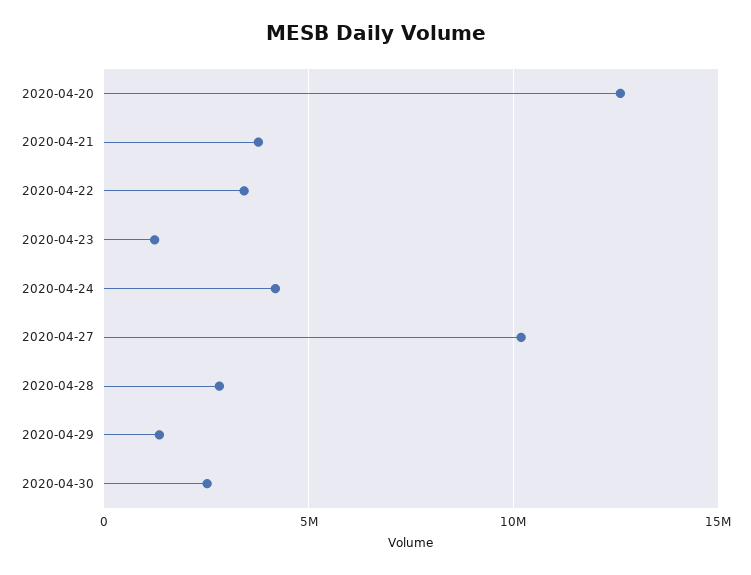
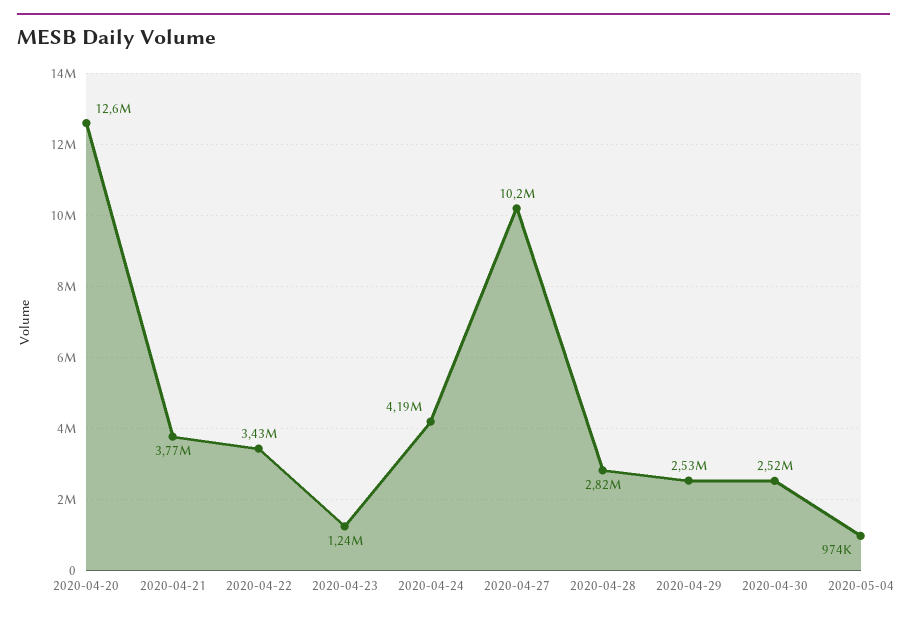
2020-04-29: 1500000 -> 2530000
2020-05-04: none -> 974000

